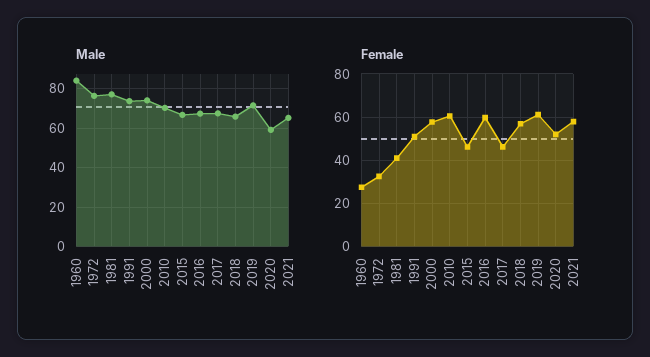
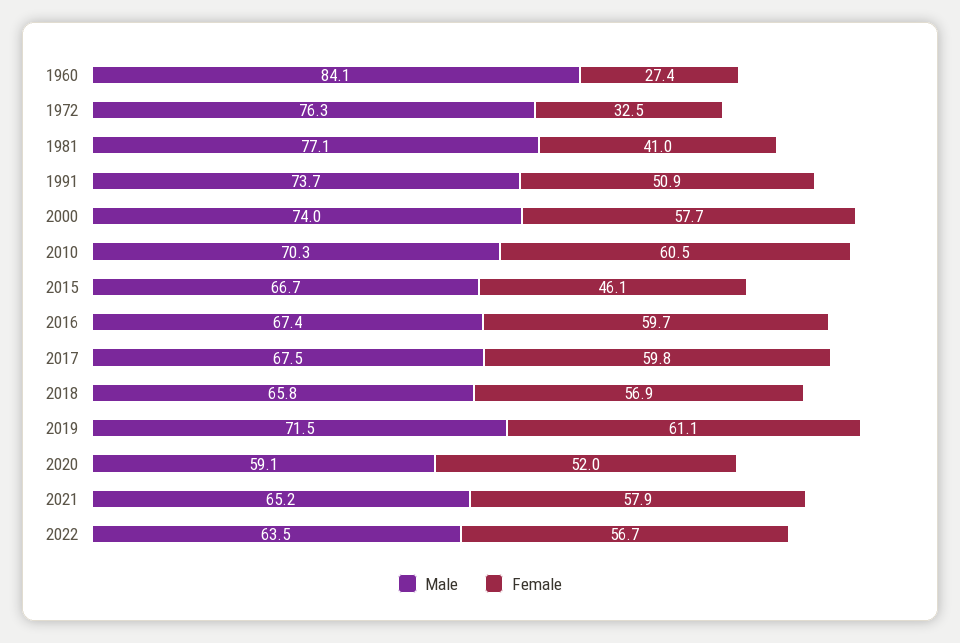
Female, 2017: 45 -> 59.8
Male, 2022: none -> 63.5
Female, 2022: none -> 56.7

